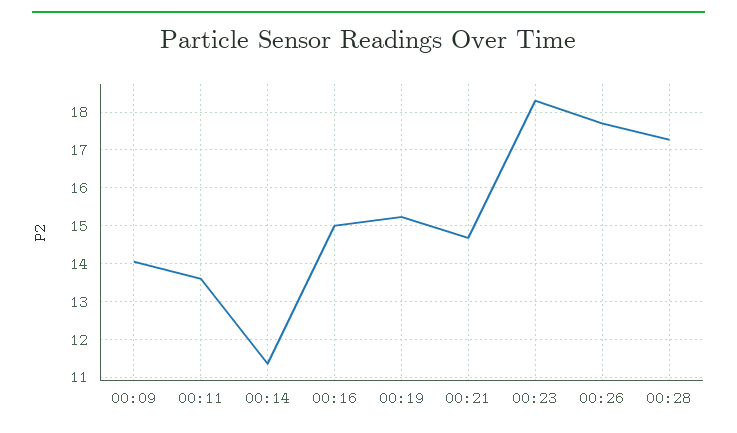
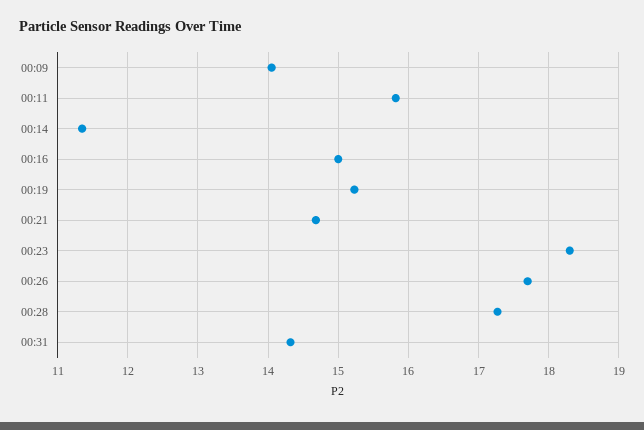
00:11: 13.6 -> 15.8
00:31: none -> 14.3

